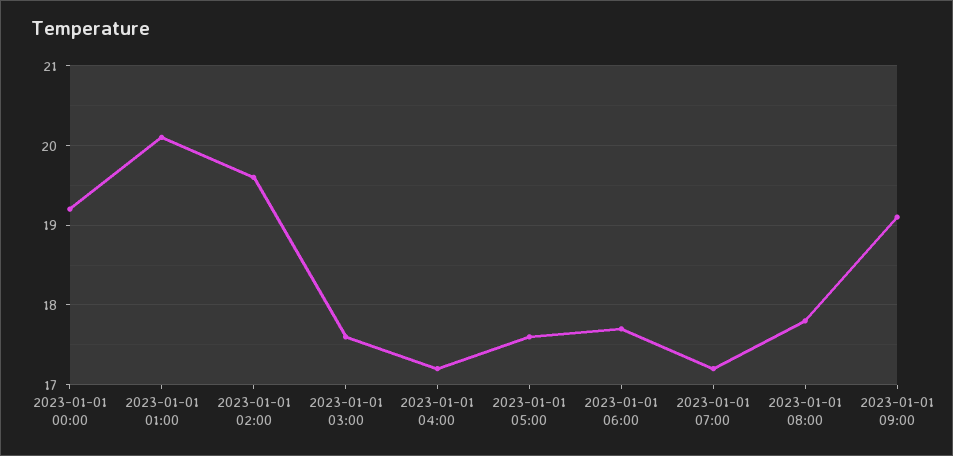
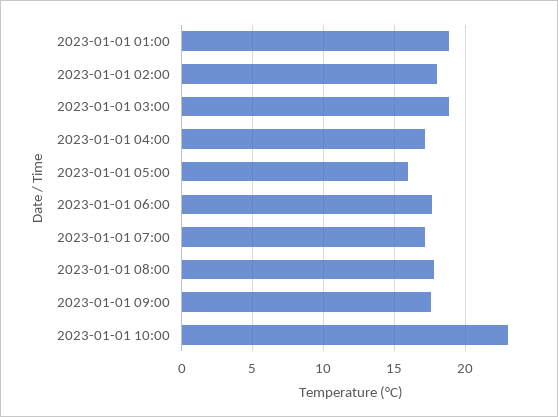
2023-01-01 00:00: 19.2 -> none
2023-01-01 01:00: 20.1 -> 19
2023-01-01 02:00: 19.6 -> 18
2023-01-01 03:00: 17.6 -> 19
2023-01-01 05:00: 17.6 -> 16
2023-01-01 09:00: 19.1 -> 17.5
2023-01-01 10:00: none -> 23

